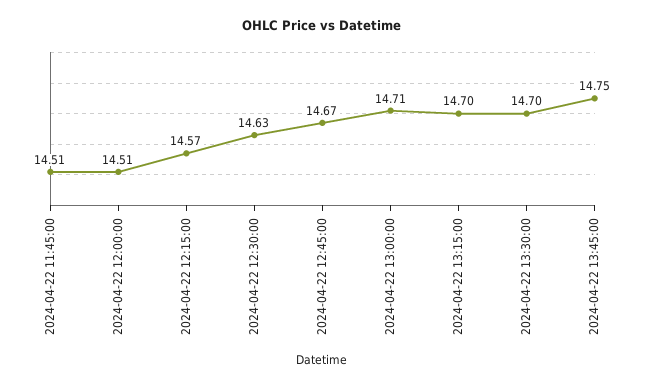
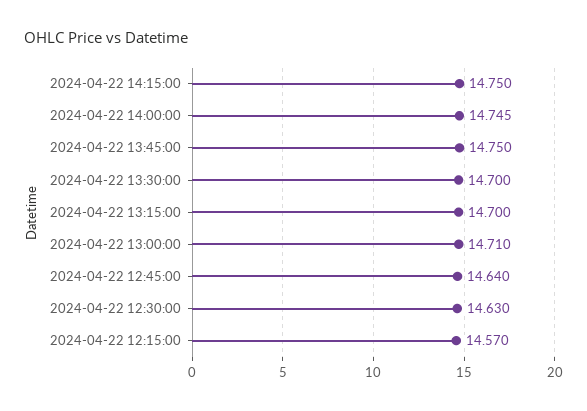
2024-04-22 11:45:00: 14.51 -> none
2024-04-22 12:00:00: 14.51 -> none
2024-04-22 12:45:00: 14.67 -> 14.64
2024-04-22 14:15:00: none -> 14.75
2024-04-22 14:00:00: none -> 14.745

